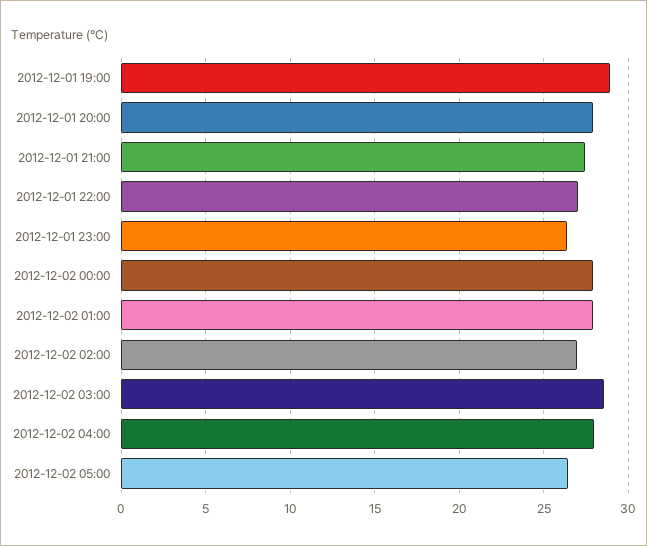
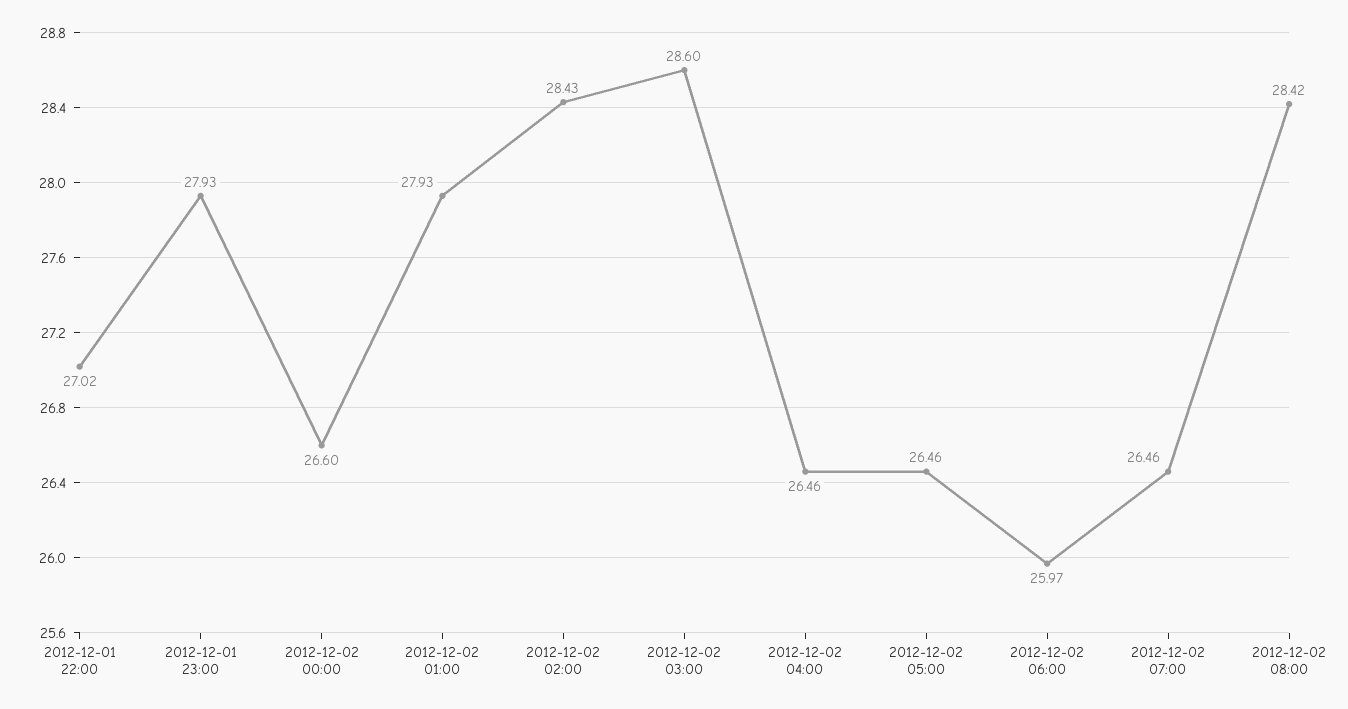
2012-12-01 19:00: 29 -> none
2012-12-01 20:00: 28 -> none
2012-12-01 21:00: 27.5 -> none
2012-12-01 23:00: 26.5 -> 27.93
2012-12-02 00:00: 28 -> 26.6
2012-12-02 02:00: 27 -> 28.43
2012-12-02 04:00: 28 -> 26.46
2012-12-02 06:00: none -> 25.97
2012-12-02 07:00: none -> 26.46
2012-12-02 08:00: none -> 28.42

